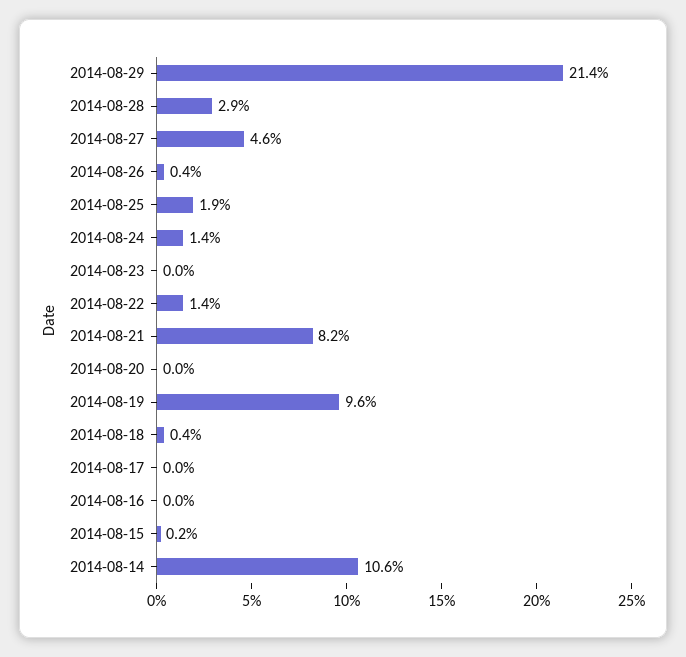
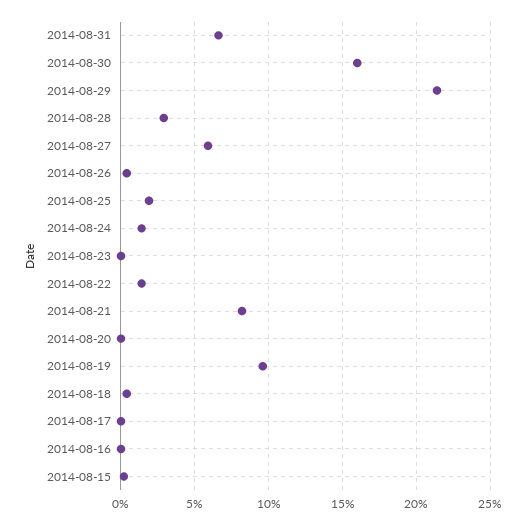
2014-08-27: 4.6 -> 6
2014-08-14: 10.6 -> none
2014-08-31: none -> 6.5
2014-08-30: none -> 16

